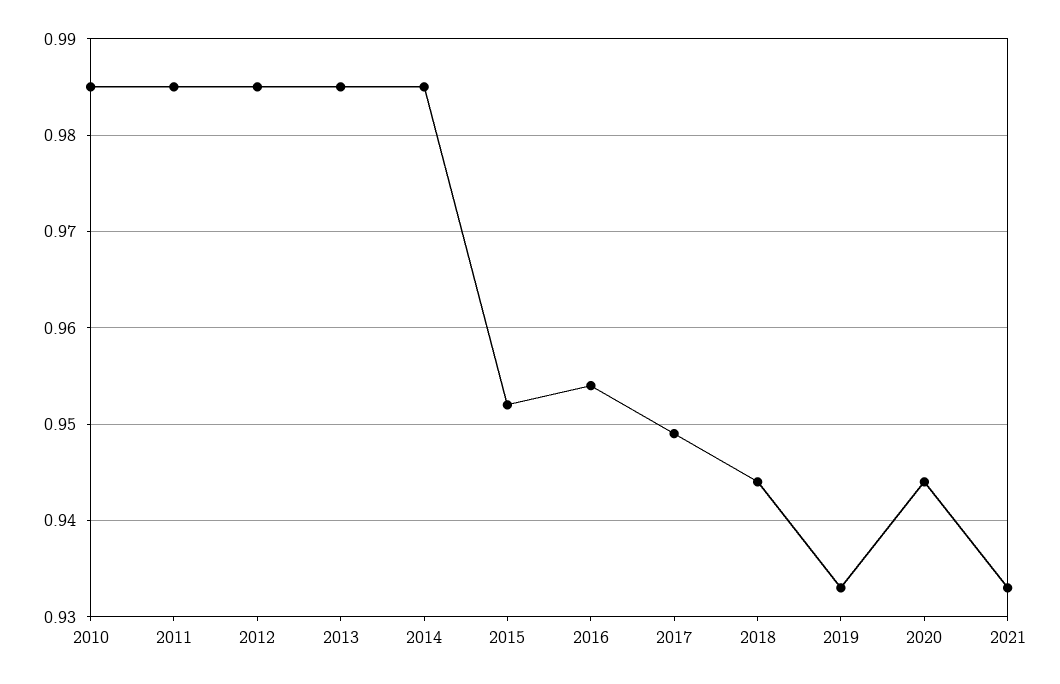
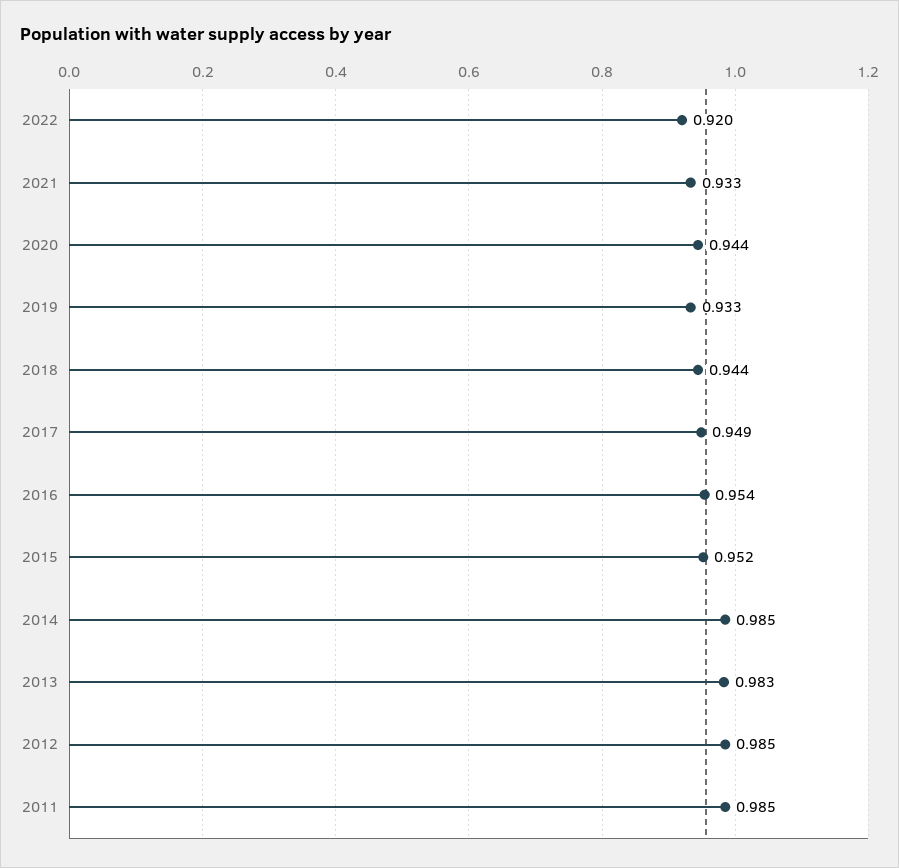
2010: 0.985 -> none
2013: 0.985 -> 0.983
2022: none -> 0.92

